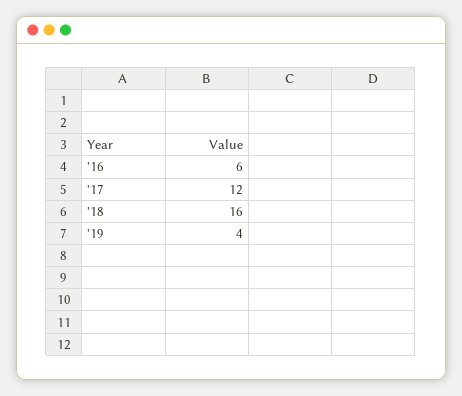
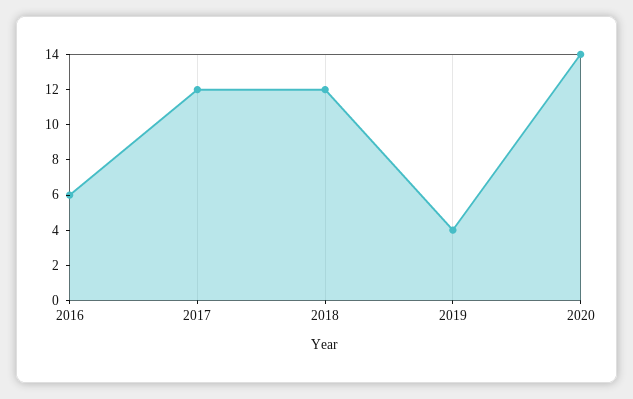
'18: 16 -> 12
2020: none -> 14

